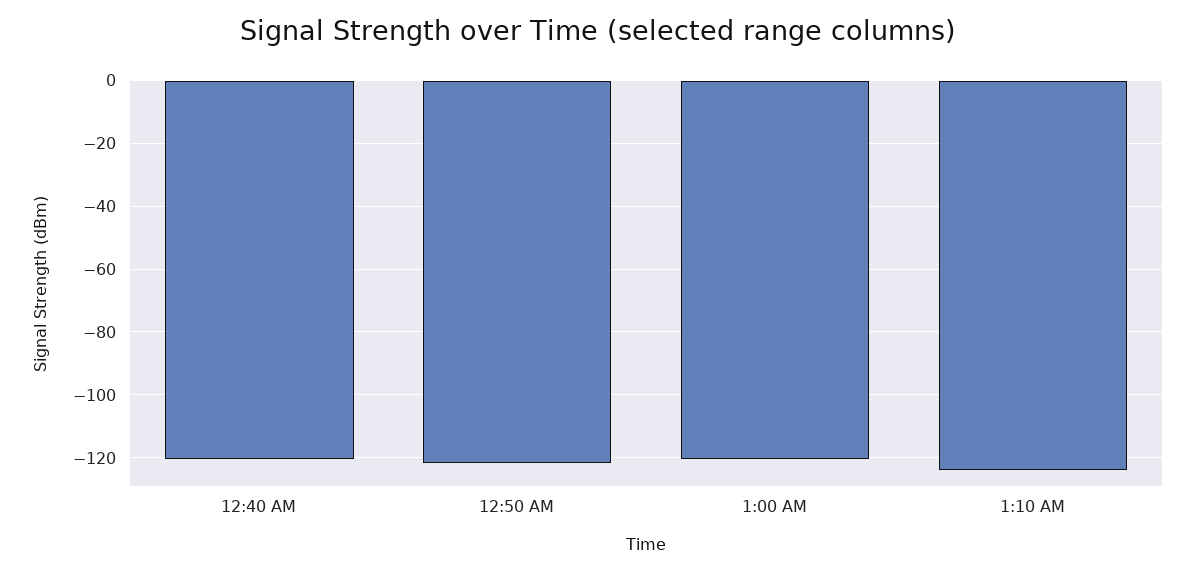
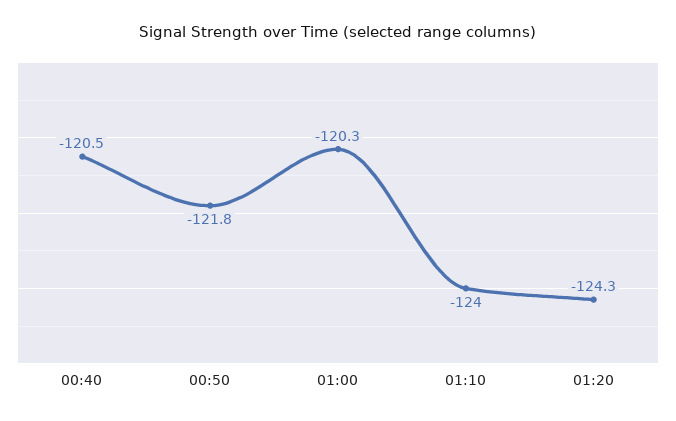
01:20: none -> -124.3

